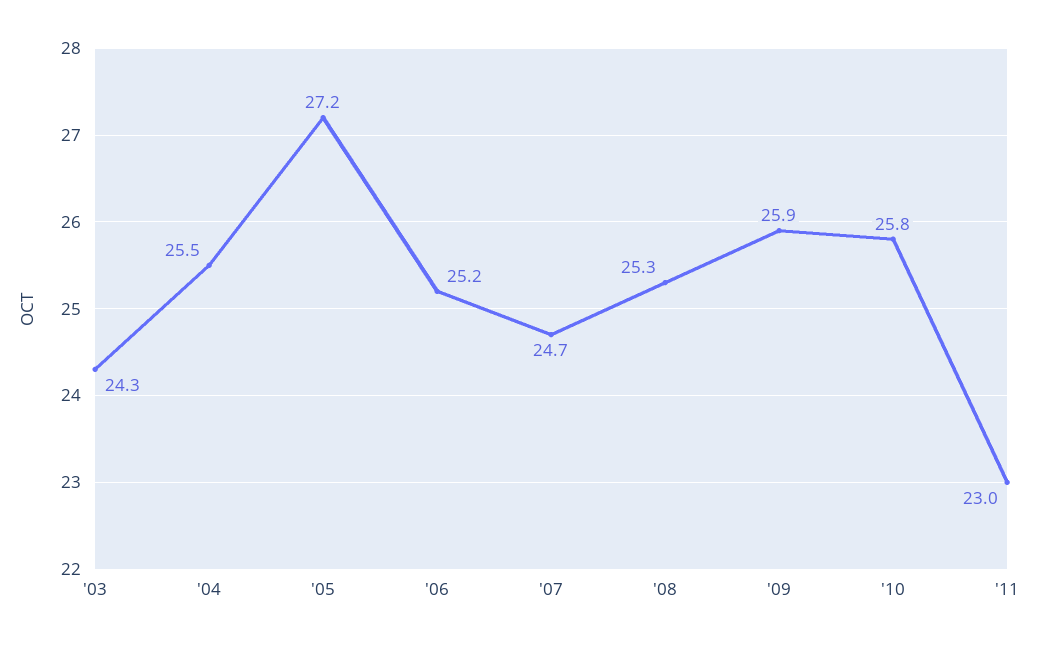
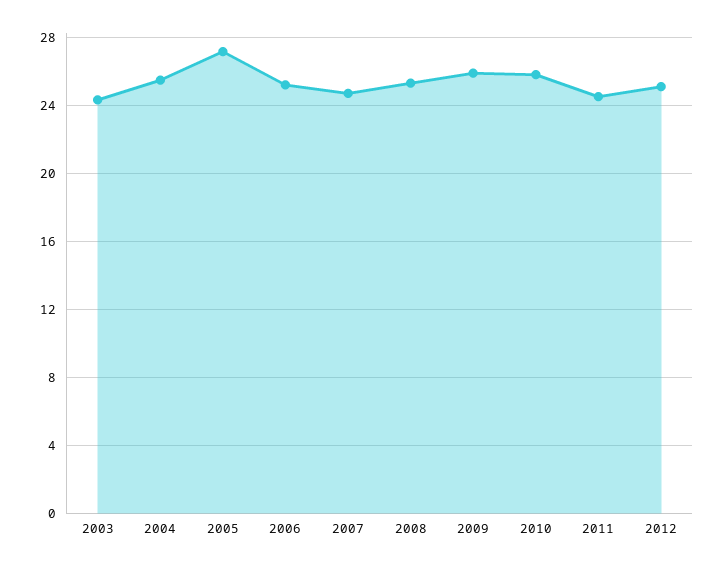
'11: 23 -> 24.5
2012: none -> 25

